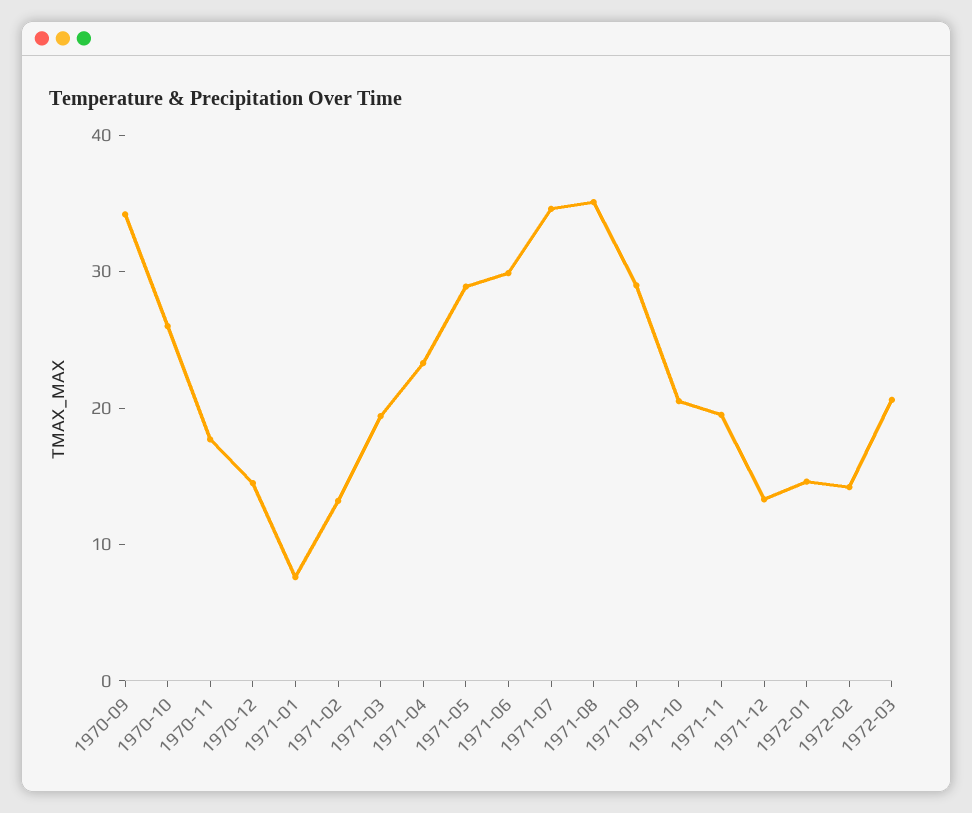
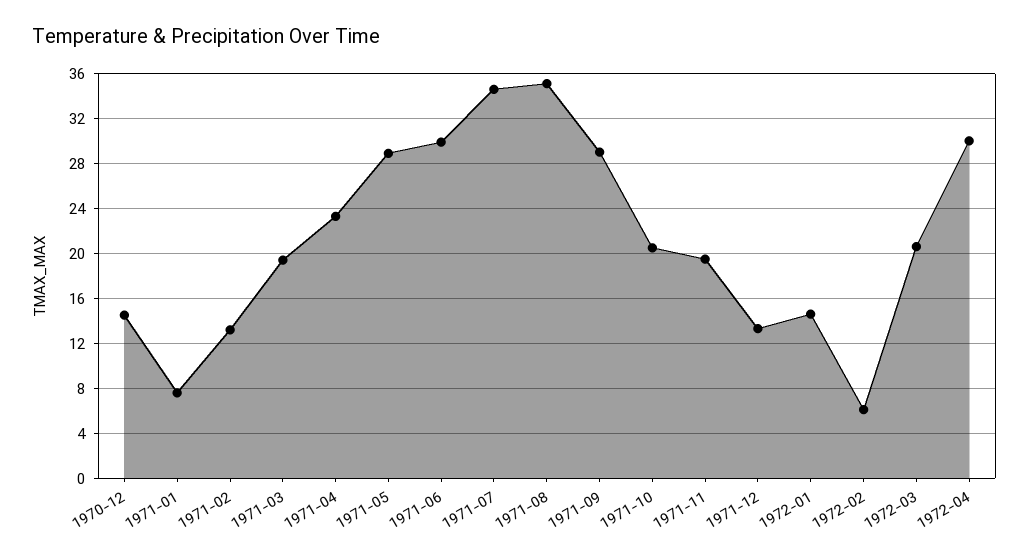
1970-09: 34 -> none
1970-10: 26 -> none
1970-11: 18 -> none
1972-02: 14 -> 6
1972-04: none -> 30

